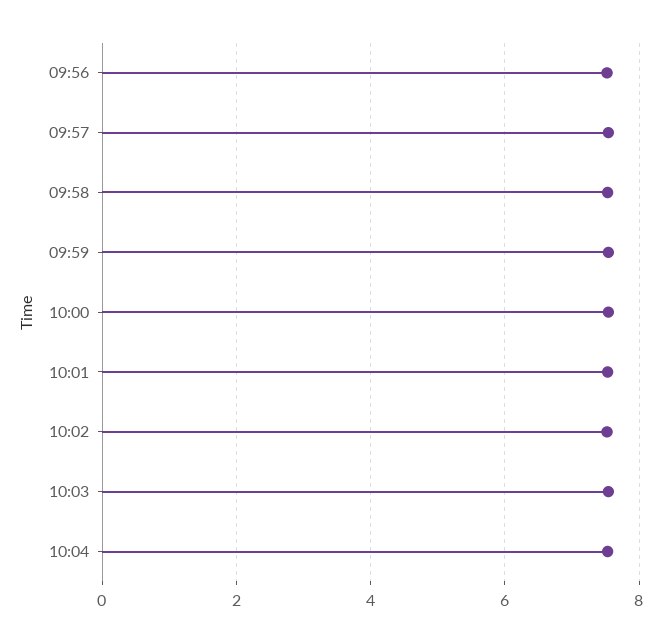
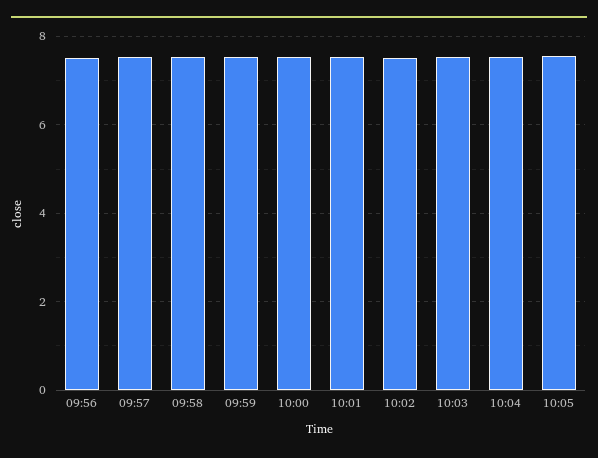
10:05: none -> 7.6

